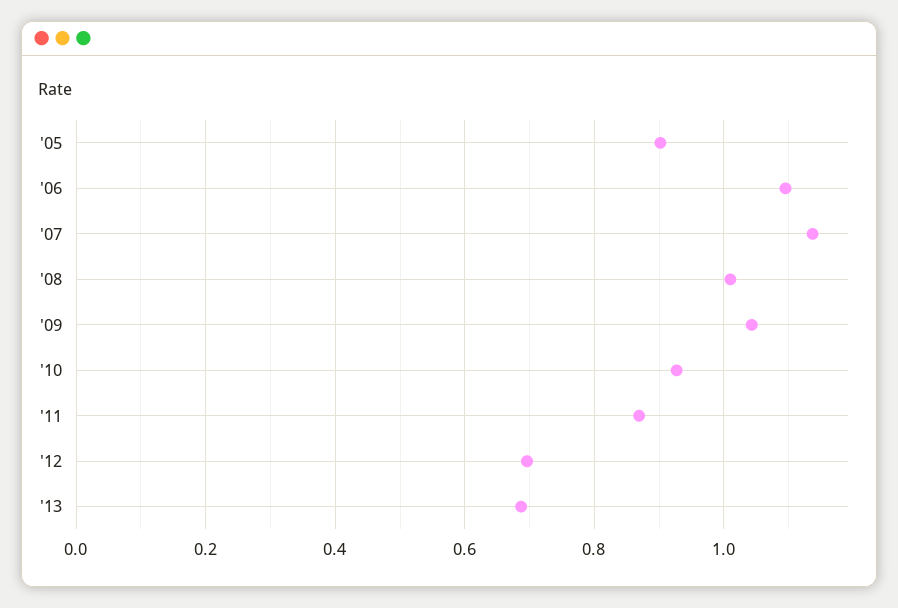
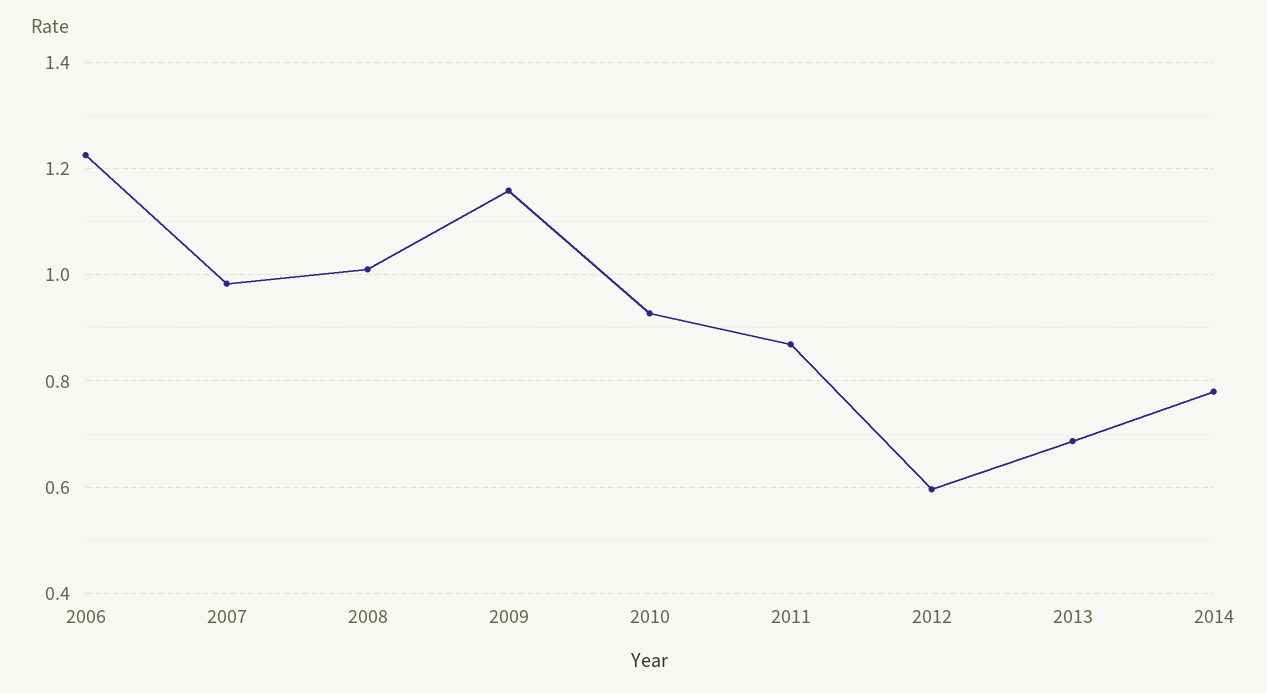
'05: 0.9 -> none
'06: 1.1 -> 1.22
'07: 1.14 -> 0.98
'09: 1.04 -> 1.16
'12: 0.7 -> 0.6
2014: none -> 0.78

